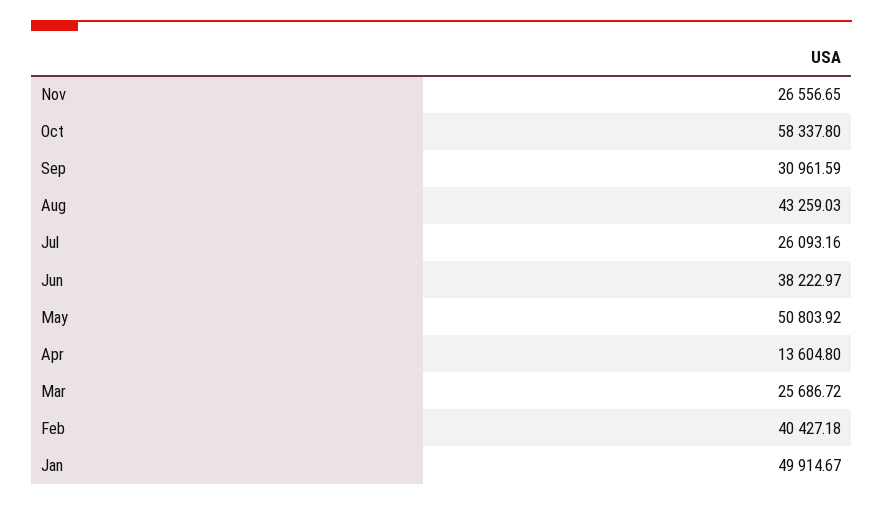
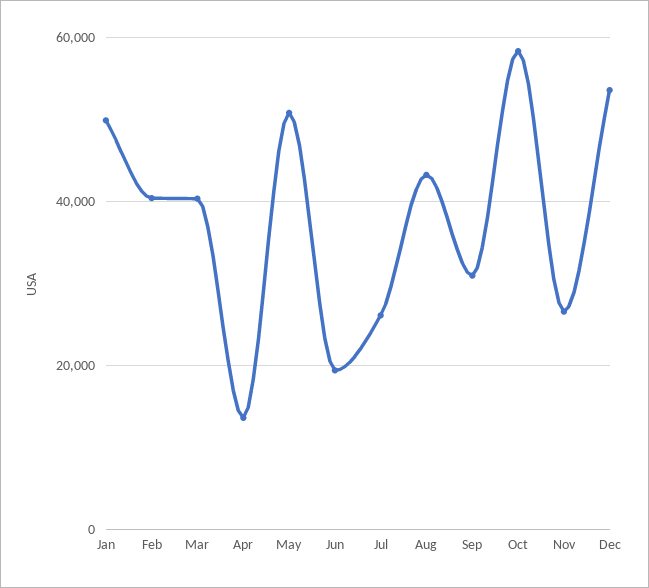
Jun: 38222.97 -> 20000
Mar: 25686.72 -> 40000
Dec: none -> 54000

